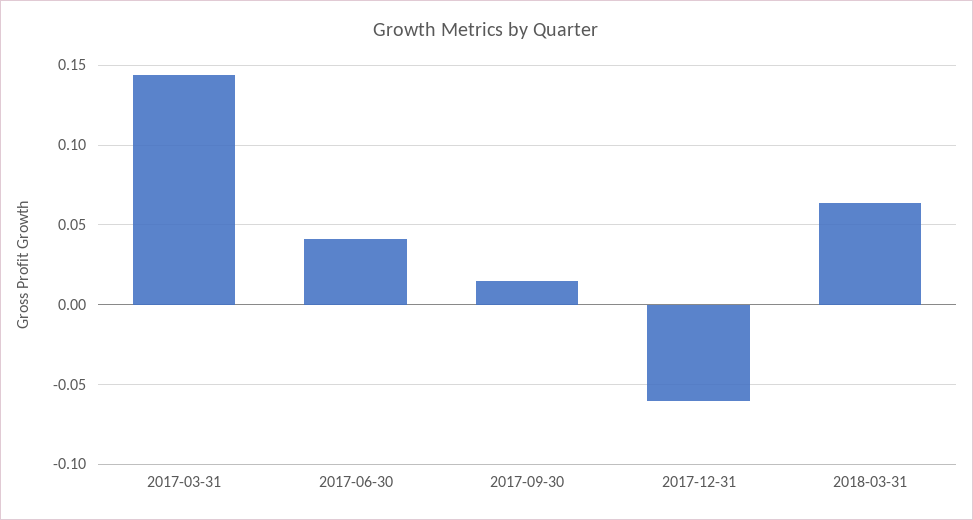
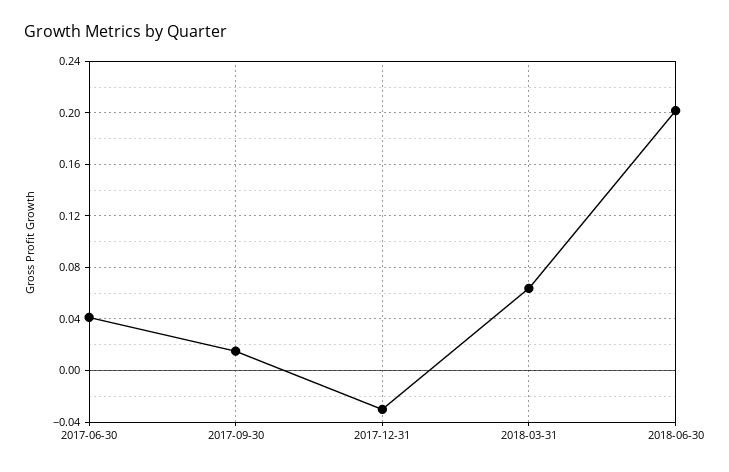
2017-03-31: 0.145 -> none
2017-12-31: -0.06 -> -0.03
2018-06-30: none -> 0.2

